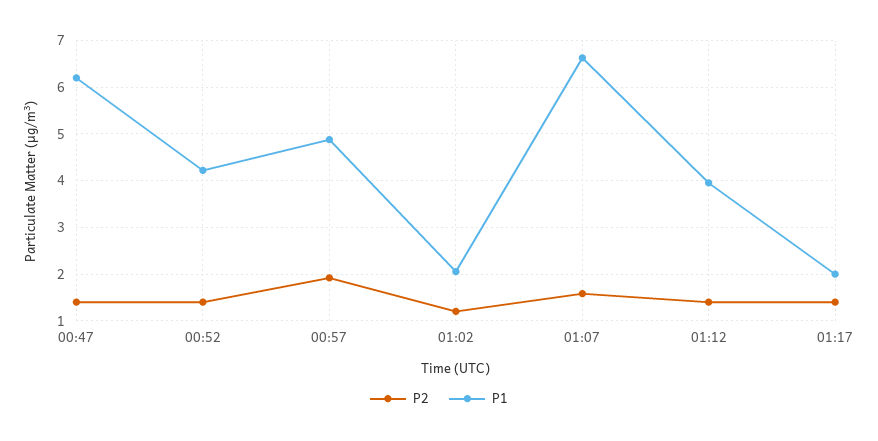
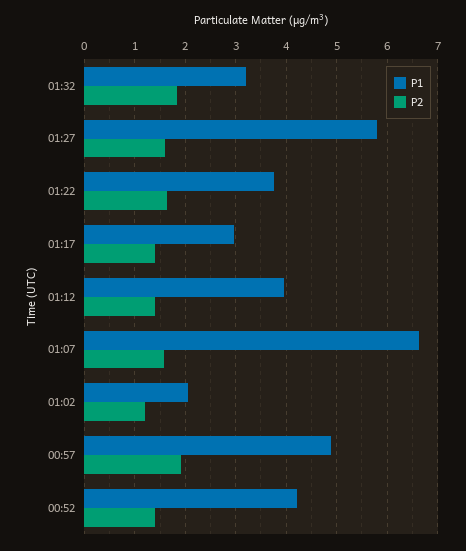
P2, 00:47: 1.4 -> none
P1, 00:47: 6.2 -> none
P1, 01:17: 2 -> 3
P1, 01:32: none -> 3.2
P2, 01:32: none -> 1.8
P1, 01:27: none -> 5.8
P2, 01:27: none -> 1.6
P1, 01:22: none -> 3.8
P2, 01:22: none -> 1.6

